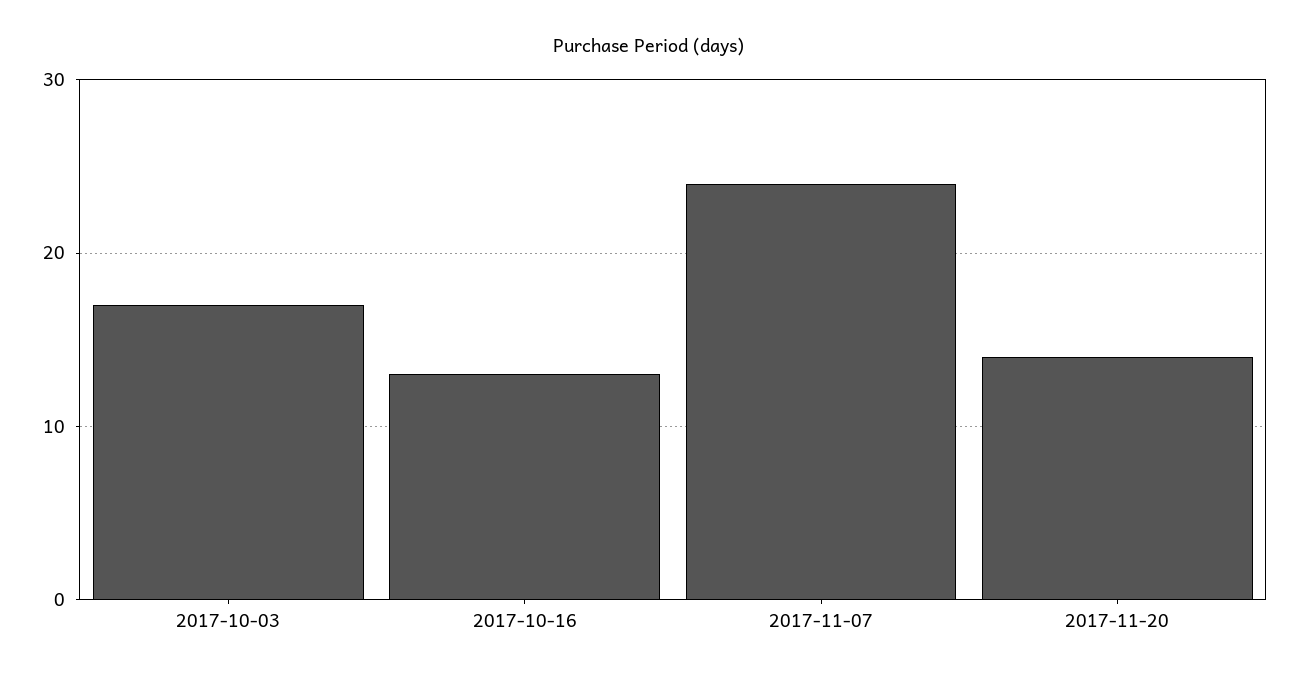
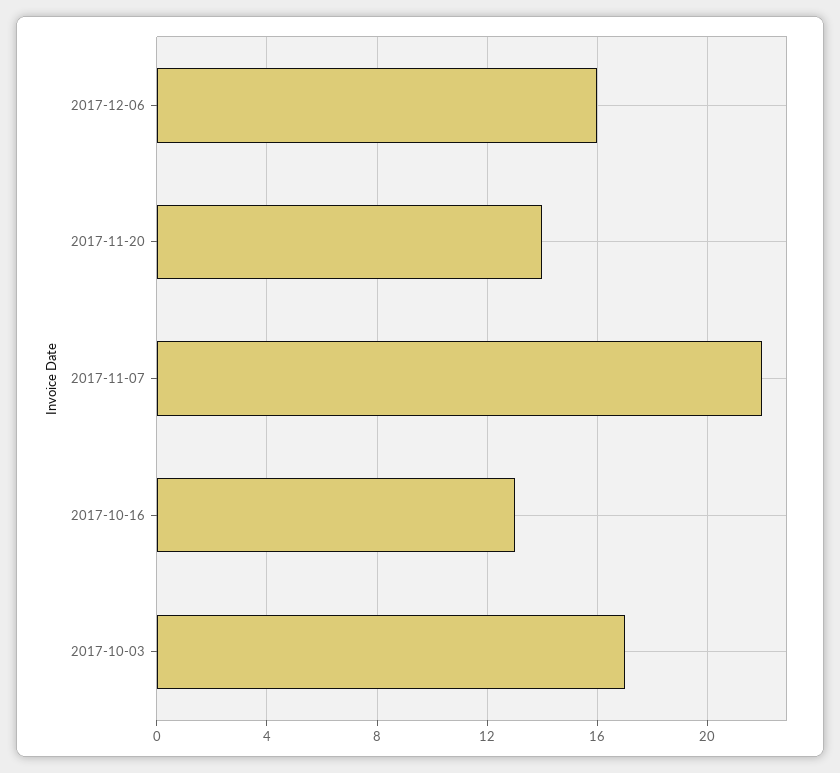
2017-11-07: 24 -> 22
2017-12-06: none -> 16

